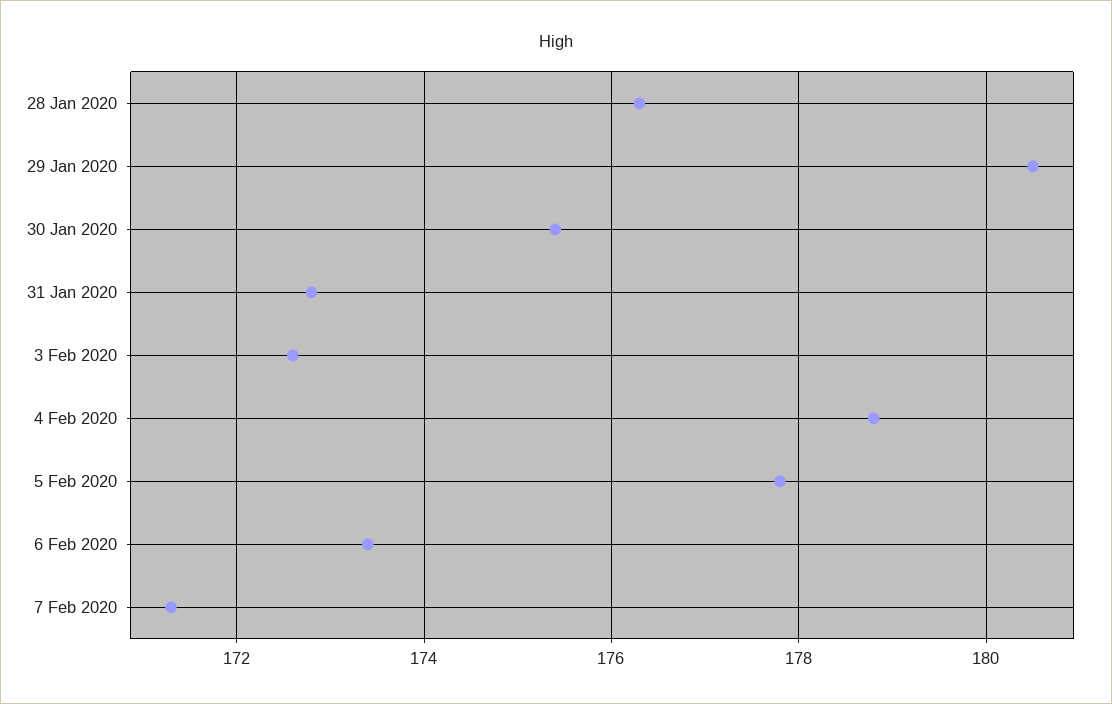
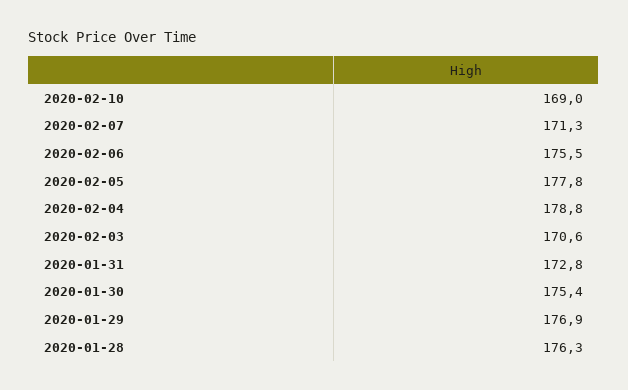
29 Jan 2020: 180.5 -> 176.9
3 Feb 2020: 172.5 -> 170.6
6 Feb 2020: 173.5 -> 175.5
2020-02-10: none -> 169

